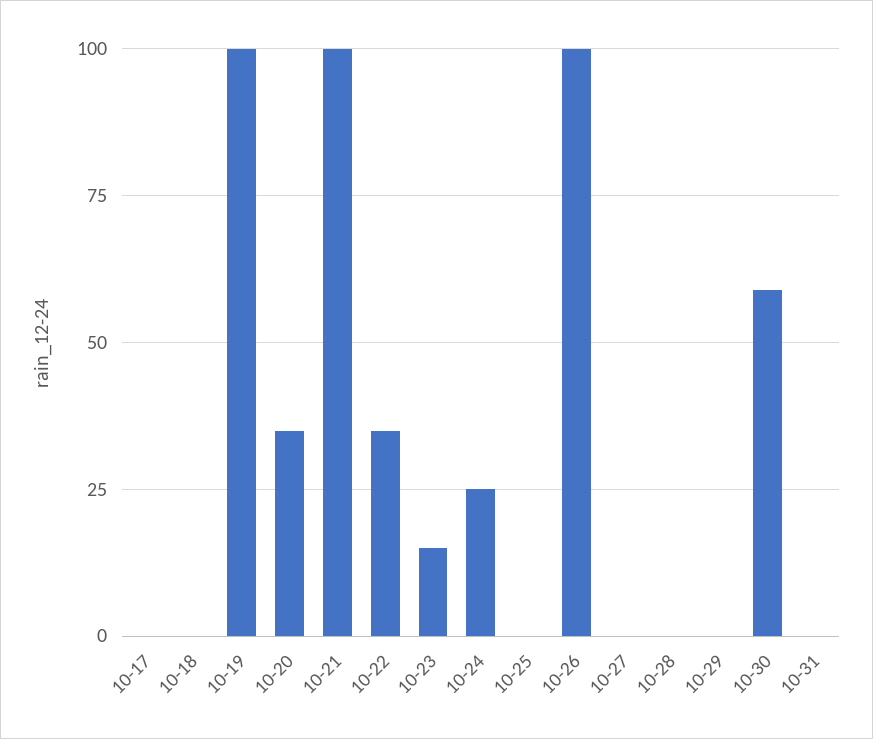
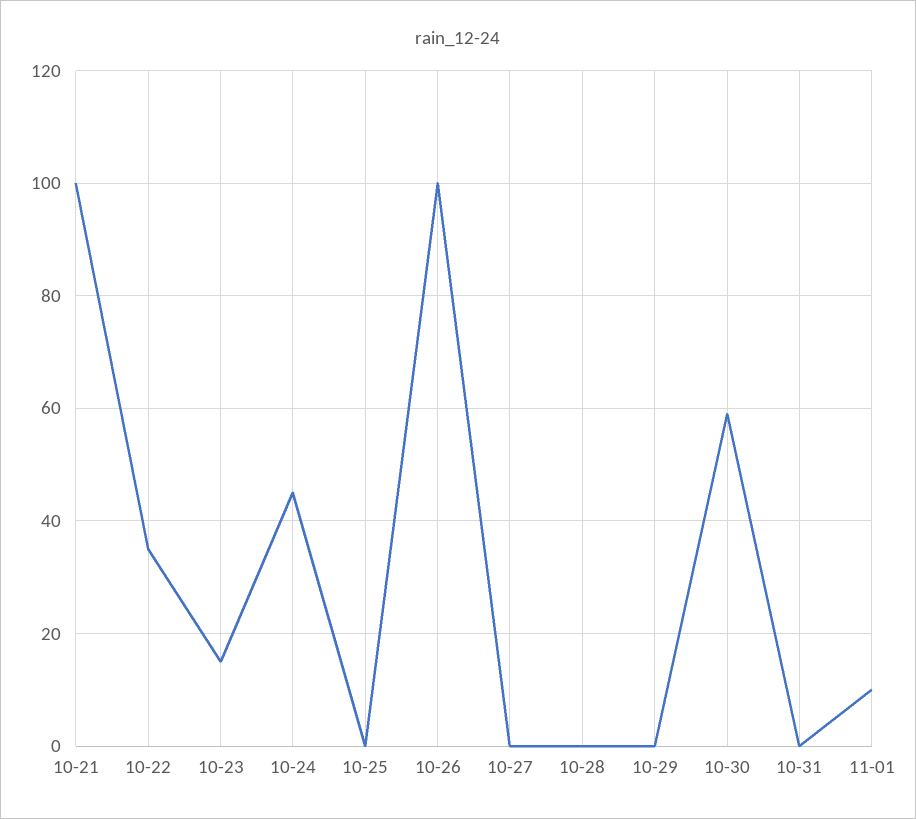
10-17: 0 -> none
10-18: 0 -> none
10-19: 100 -> none
10-20: 35 -> none
10-24: 25 -> 45
11-01: none -> 10

